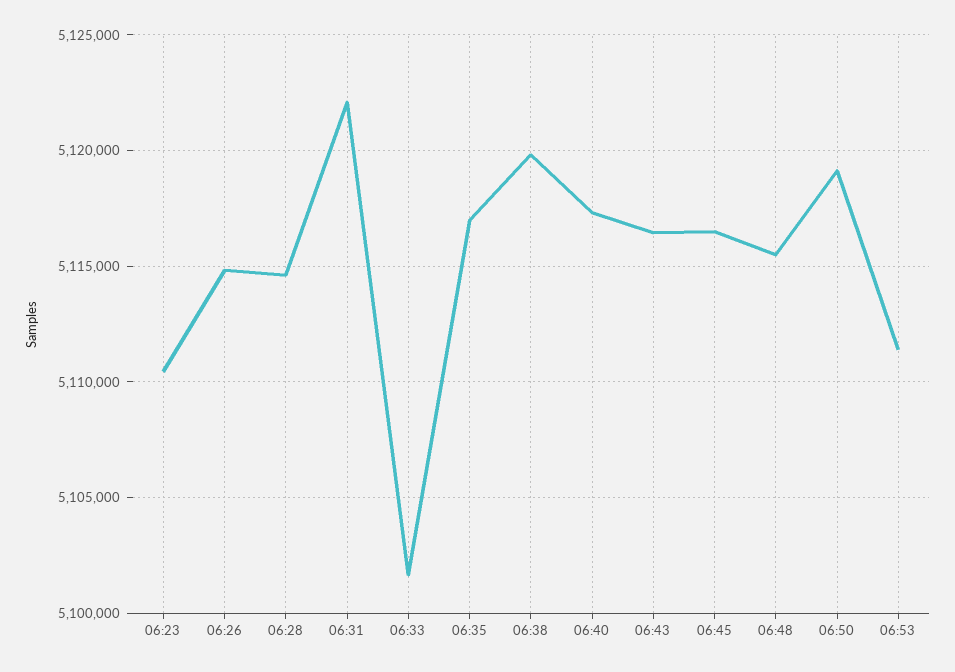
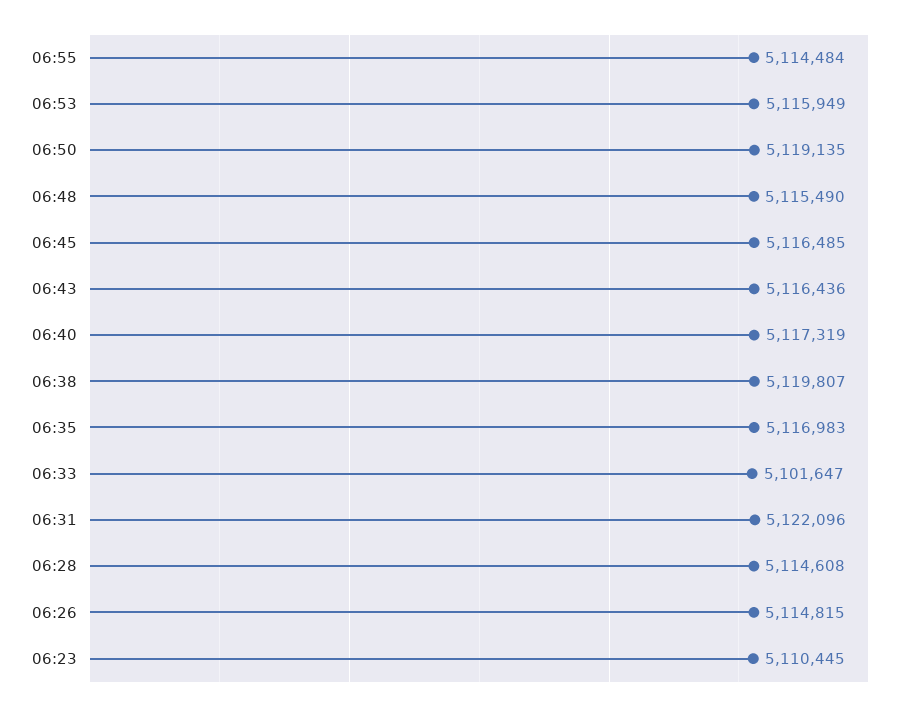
06:53: 5111500 -> 5115949
06:55: none -> 5114484

